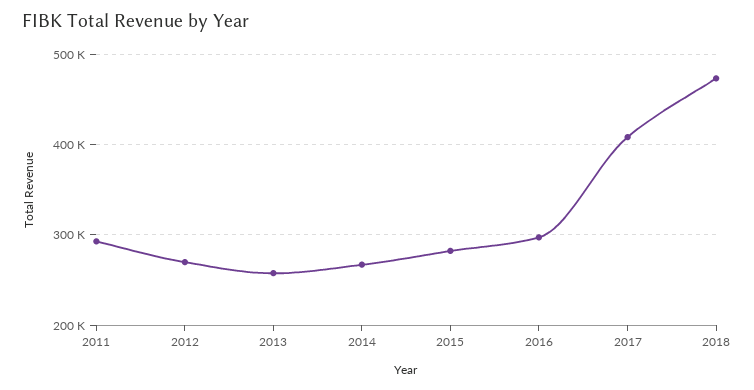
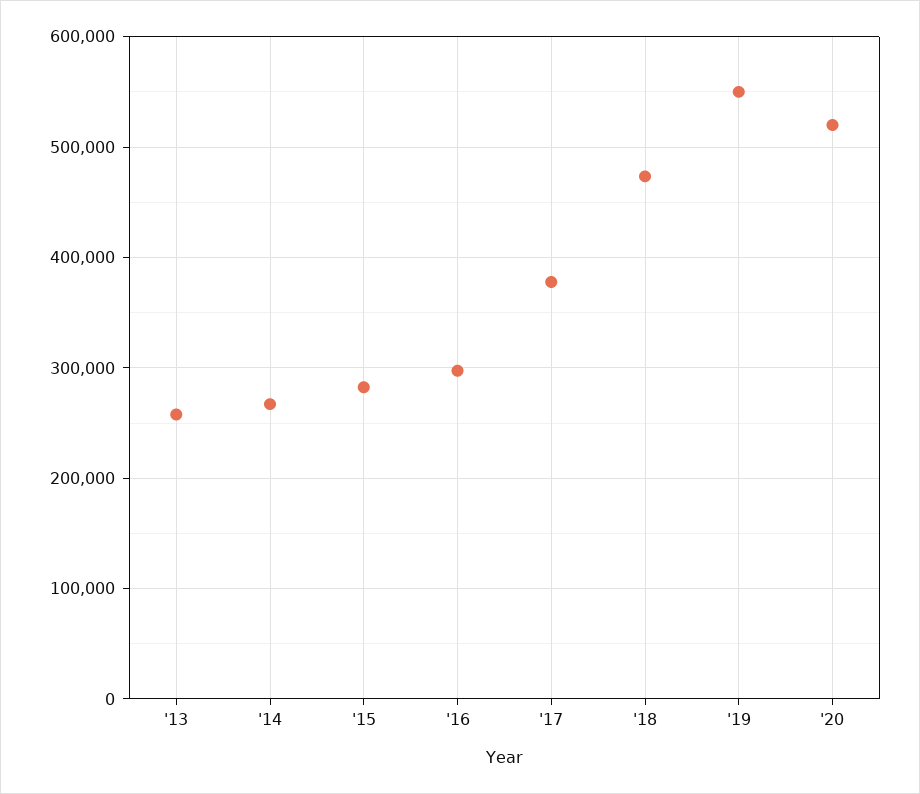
2011: 290000 -> none
2012: 270000 -> none
2017: 410000 -> 380000
'19: none -> 550000
'20: none -> 520000

